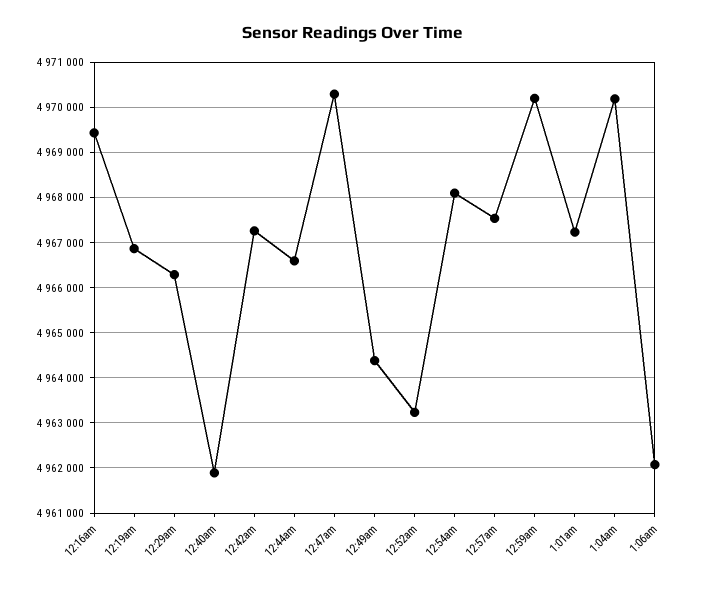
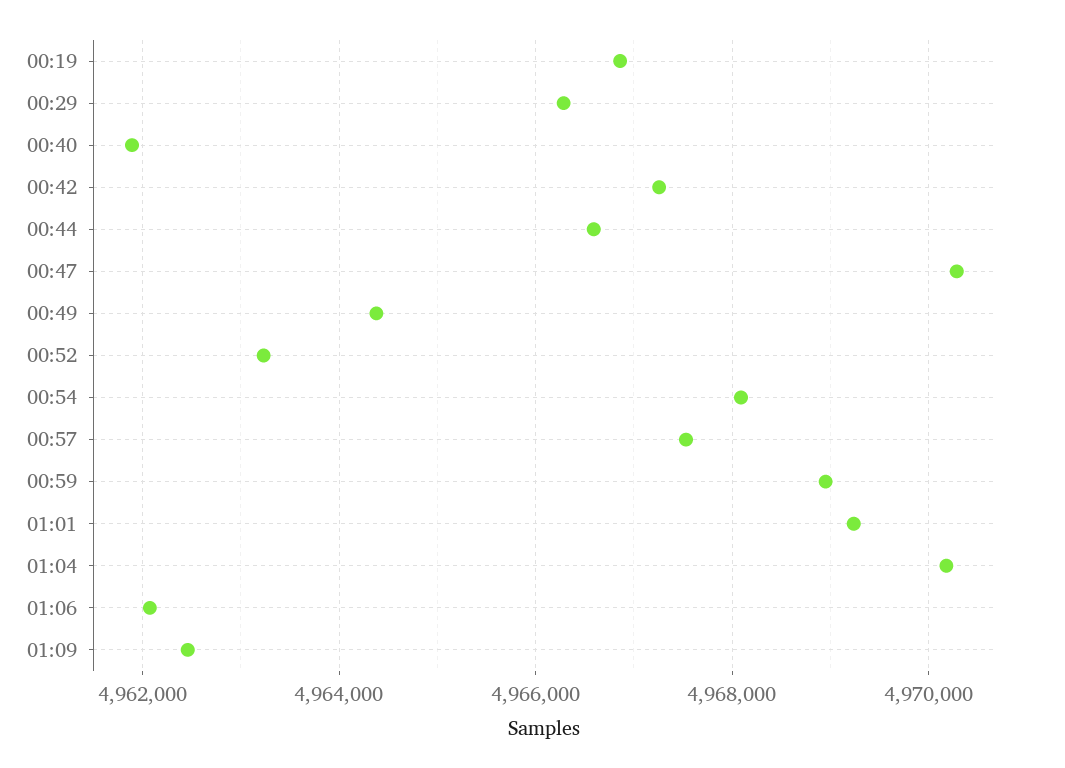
12:16am: 4969400 -> none
12:59am: 4970200 -> 4969000
1:01am: 4967200 -> 4969200
01:09: none -> 4962400

